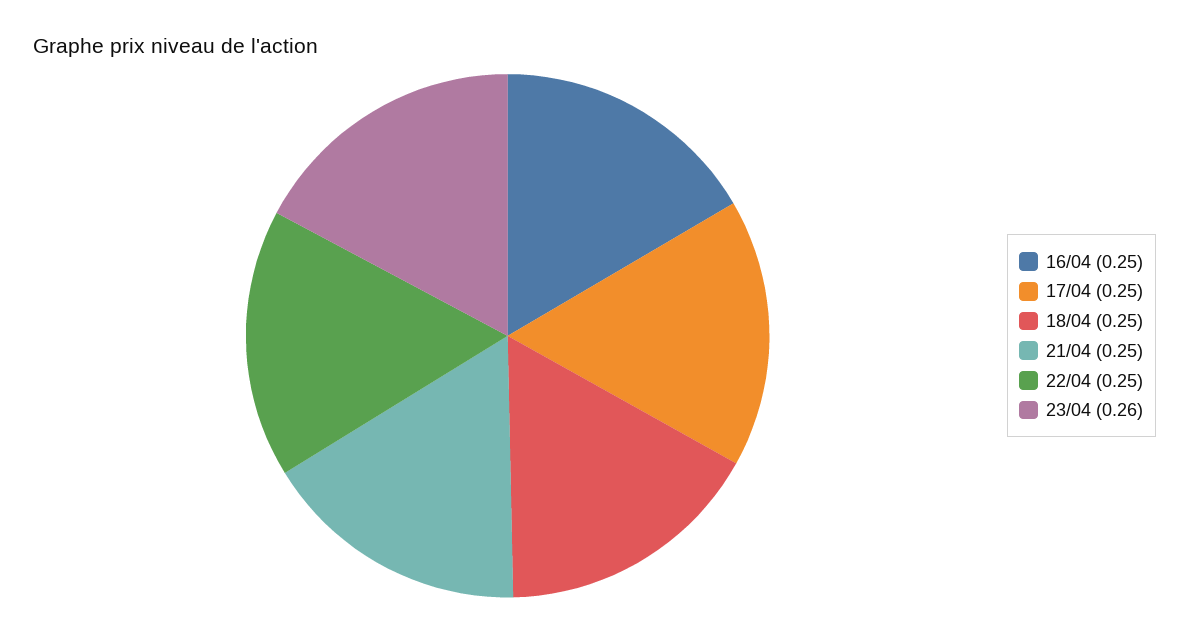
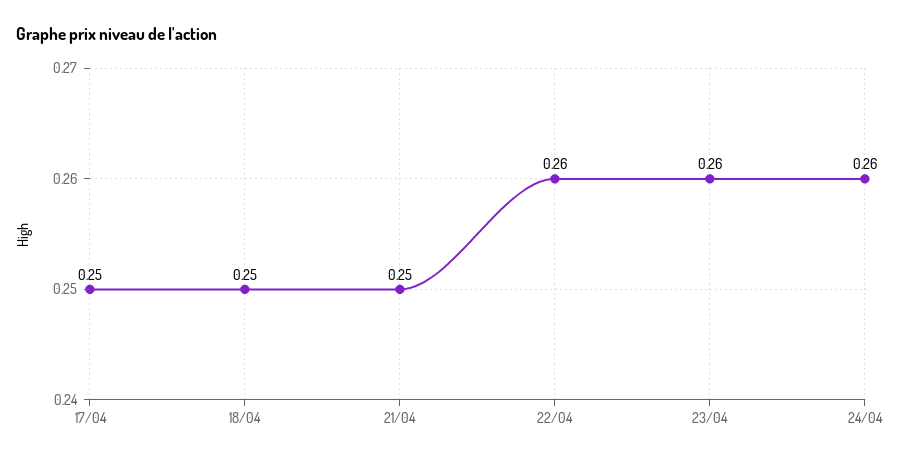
16/04: 0.25 -> none
22/04: 0.25 -> 0.26
24/04: none -> 0.26

